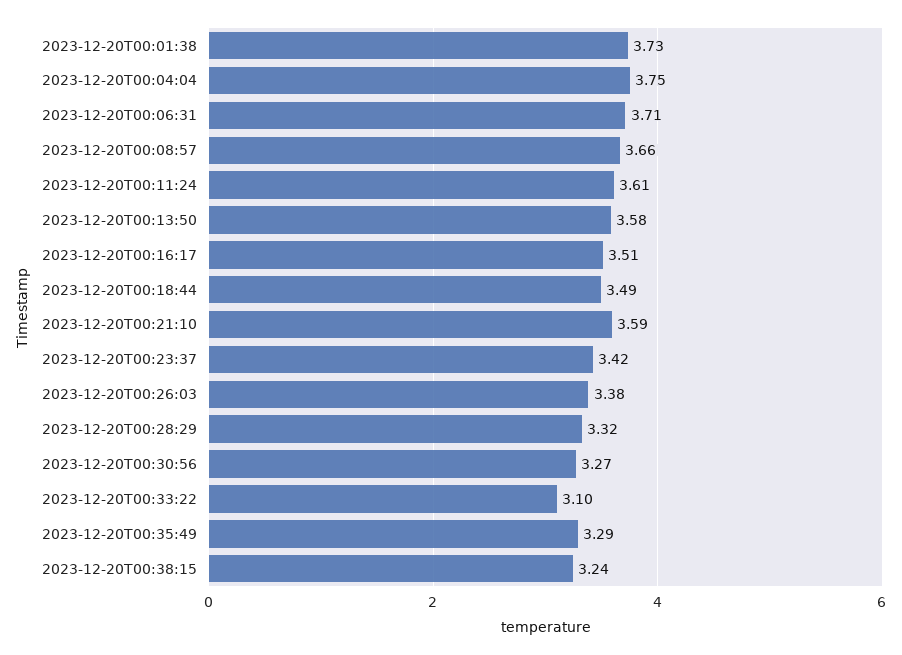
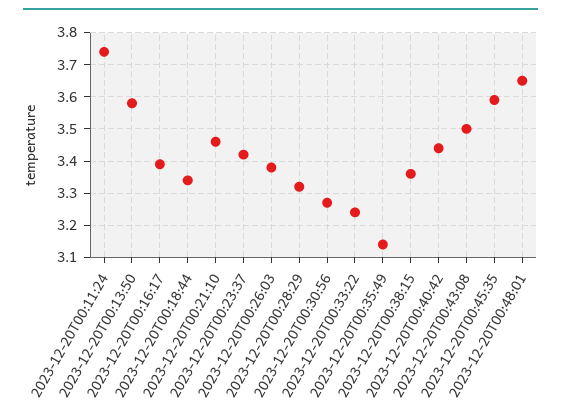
2023-12-20T00:01:38: 3.73 -> none
2023-12-20T00:04:04: 3.75 -> none
2023-12-20T00:06:31: 3.71 -> none
2023-12-20T00:08:57: 3.66 -> none
2023-12-20T00:11:24: 3.61 -> 3.75
2023-12-20T00:16:17: 3.51 -> 3.4
2023-12-20T00:18:44: 3.49 -> 3.35
2023-12-20T00:21:10: 3.59 -> 3.45
2023-12-20T00:33:22: 3.1 -> 3.25
2023-12-20T00:35:49: 3.29 -> 3.15
2023-12-20T00:38:15: 3.24 -> 3.35
2023-12-20T00:40:42: none -> 3.45
2023-12-20T00:43:08: none -> 3.5
2023-12-20T00:45:35: none -> 3.6
2023-12-20T00:48:01: none -> 3.65

